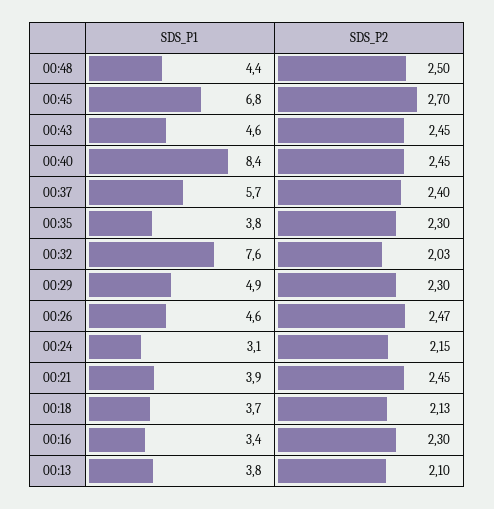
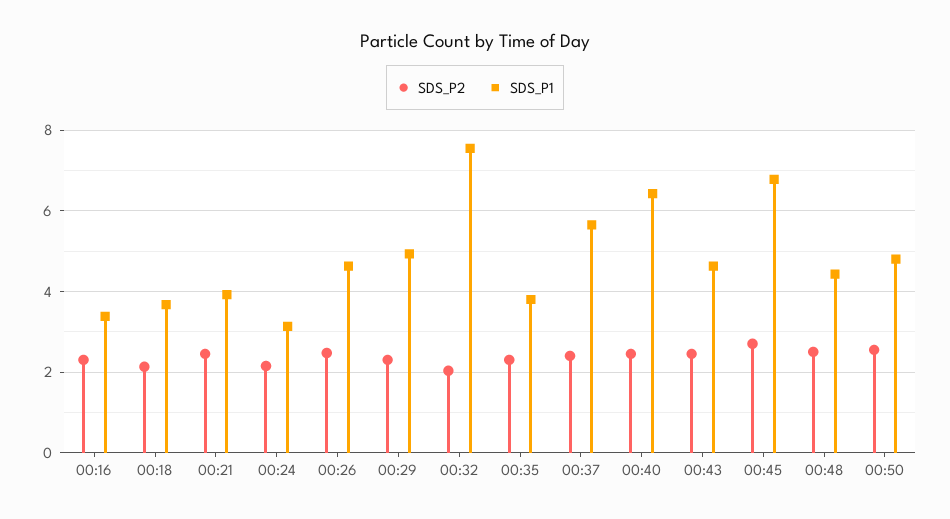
SDS_P1, 00:40: 8.4 -> 6.4
SDS_P1, 00:13: 3.8 -> none
SDS_P2, 00:13: 2.1 -> none
SDS_P2, 00:50: none -> 2.6
SDS_P1, 00:50: none -> 4.8

